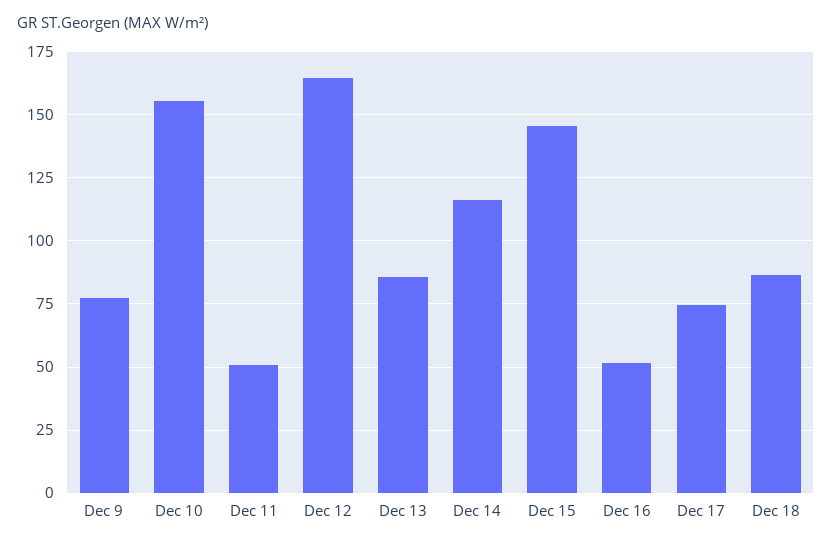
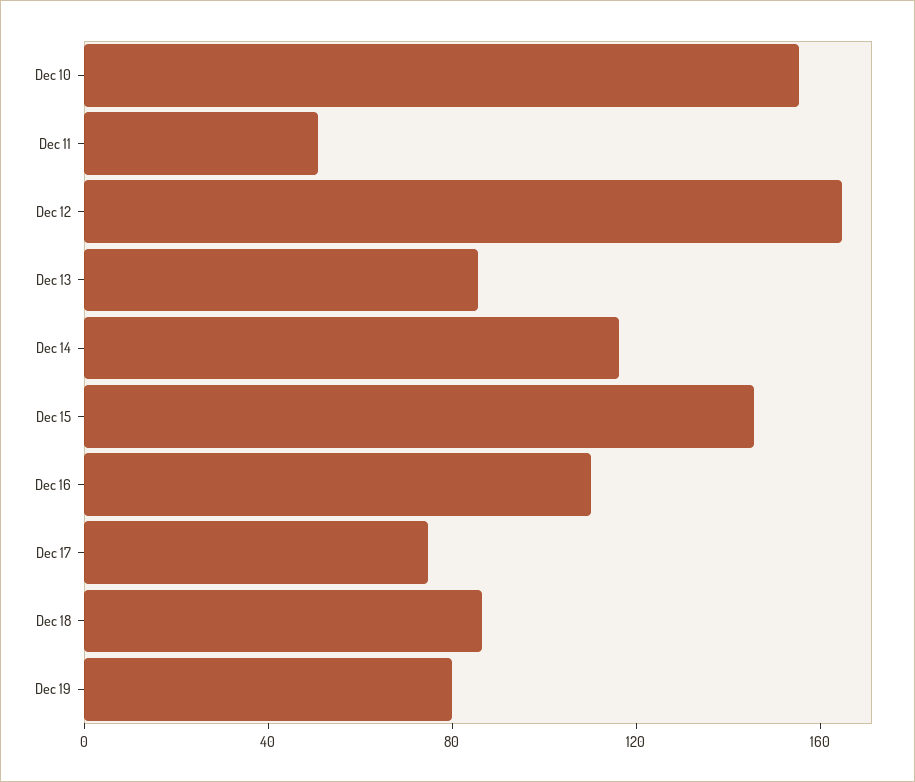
Dec 9: 77.5 -> none
Dec 16: 52.5 -> 110
Dec 19: none -> 80

